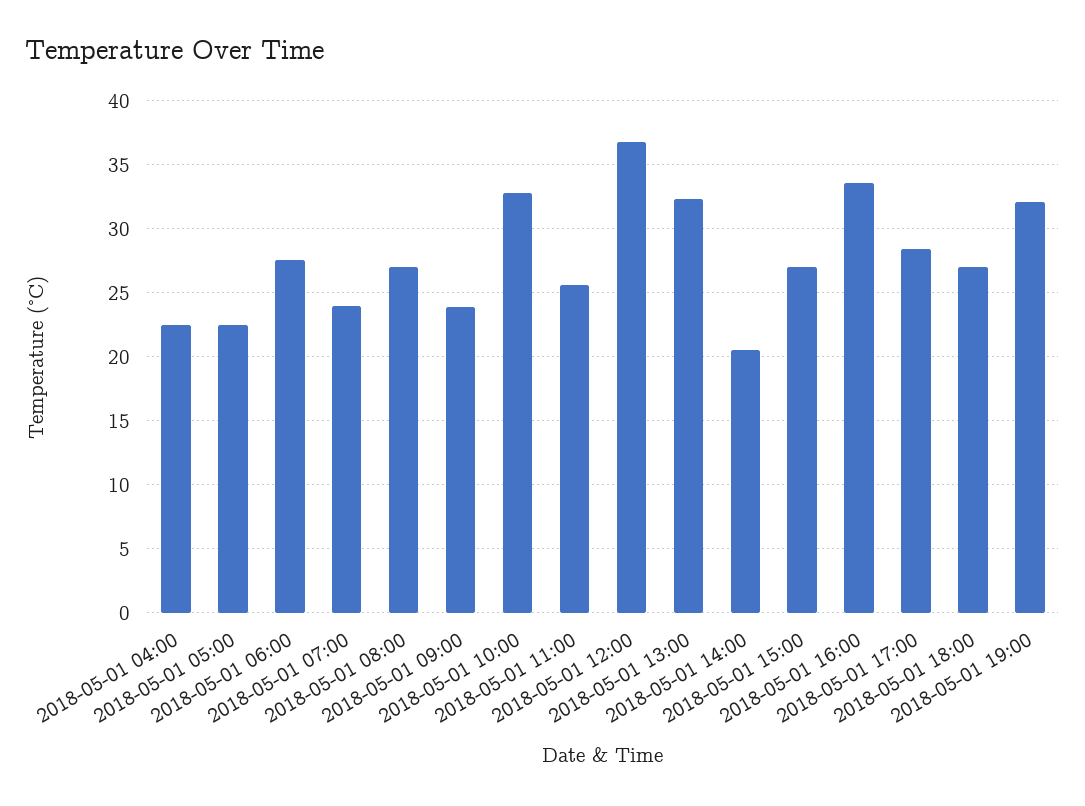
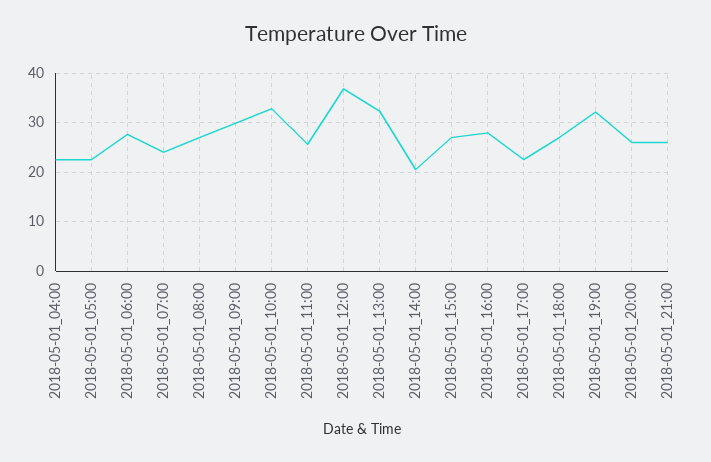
2018-05-01 09:00: 24 -> 30
2018-05-01 16:00: 33.5 -> 28
2018-05-01 17:00: 28.5 -> 22
2018-05-01_20:00: none -> 26
2018-05-01_21:00: none -> 26

